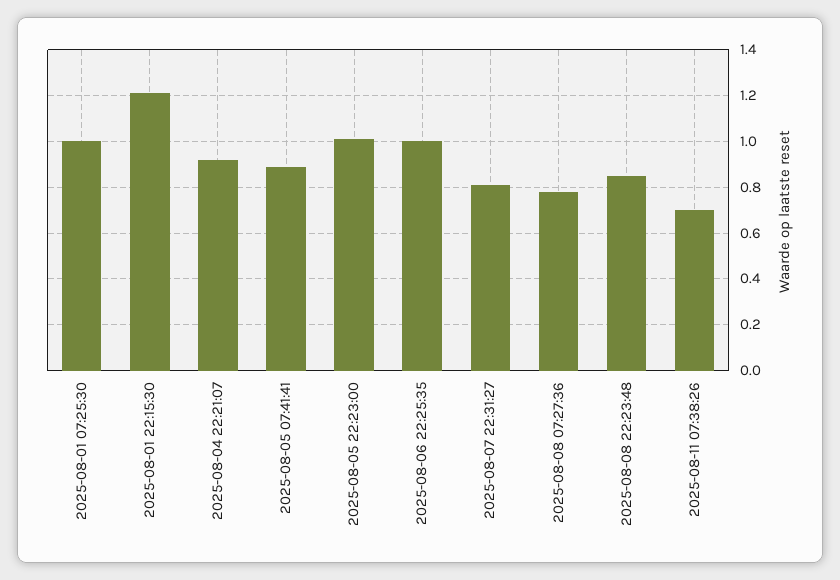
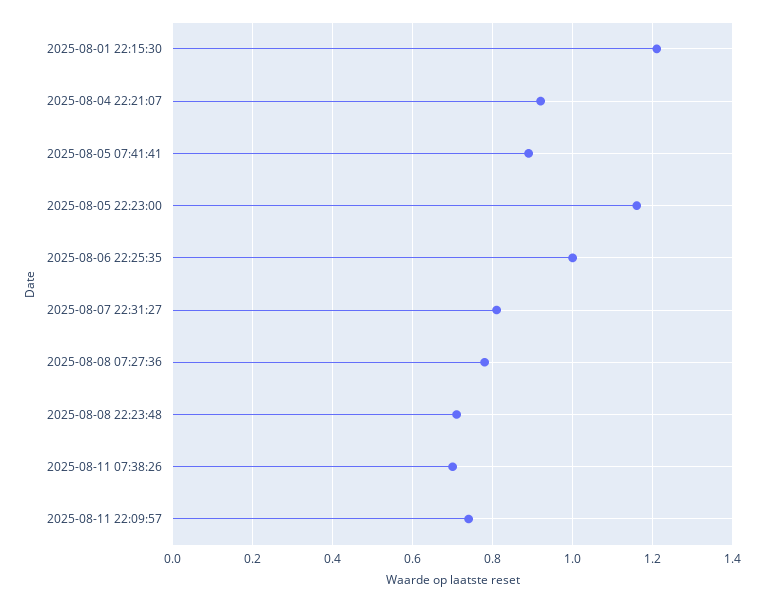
2025-08-01 07:25:30: 1 -> none
2025-08-05 22:23:00: 1 -> 1.15
2025-08-08 22:23:48: 0.85 -> 0.7
2025-08-11 22:09:57: none -> 0.75

